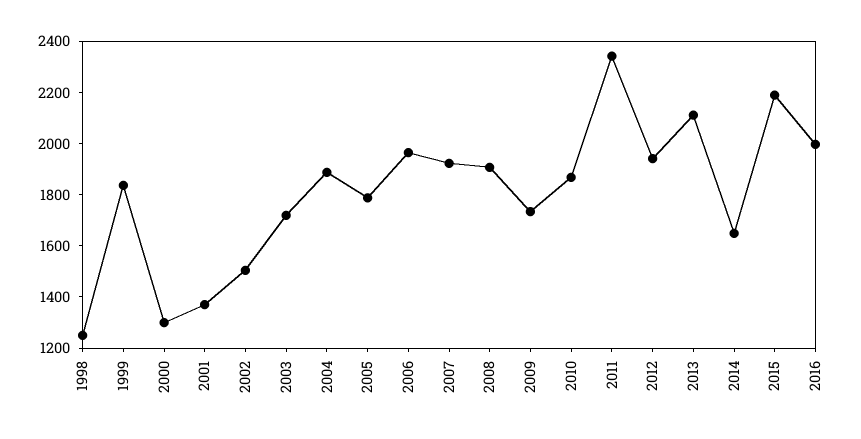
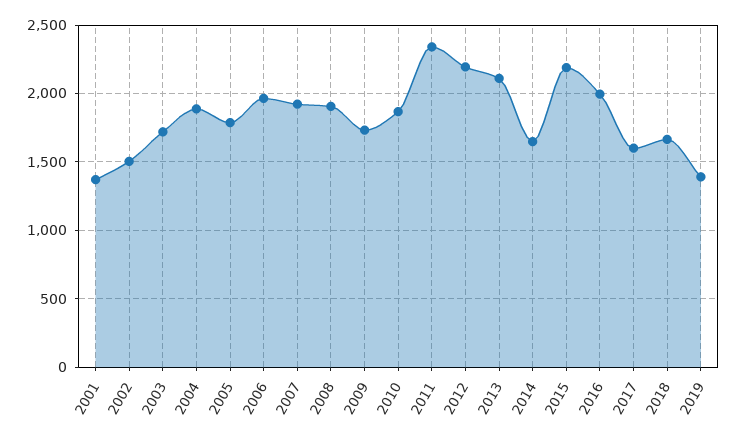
1998: 1250 -> none
1999: 1850 -> none
2000: 1300 -> none
2012: 1950 -> 2200
2017: none -> 1600
2018: none -> 1650
2019: none -> 1400

